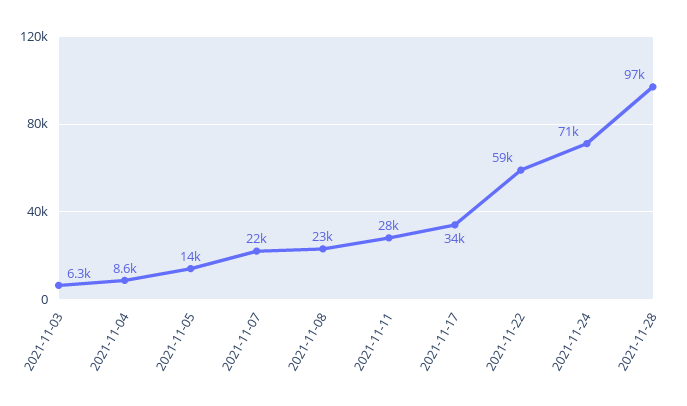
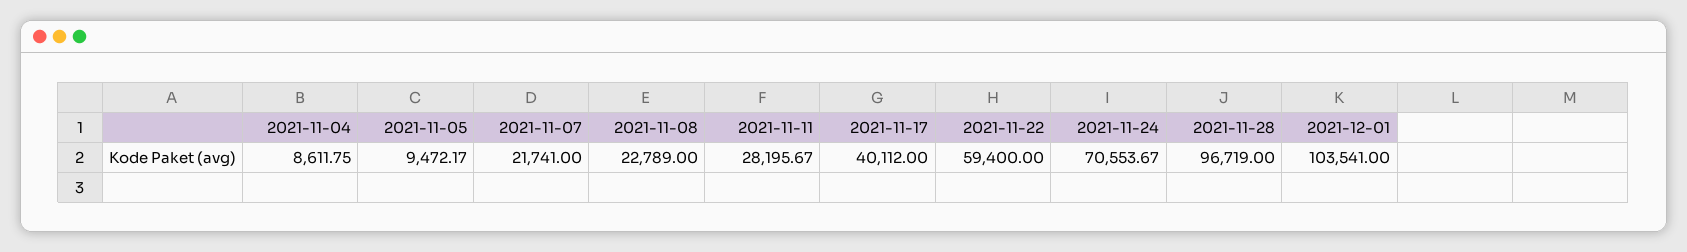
2021-11-03: 6300 -> none
2021-11-05: 14000 -> 9472.17
2021-11-17: 34000 -> 40112
2021-12-01: none -> 103541

